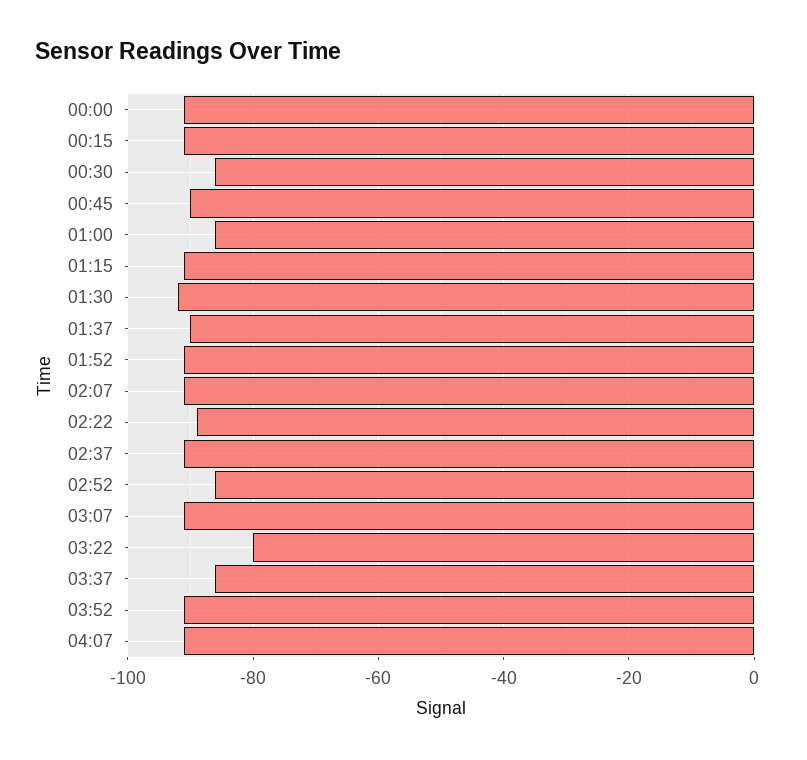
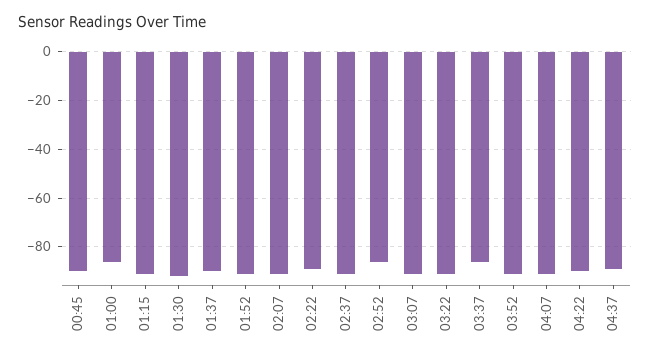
00:00: -90 -> none
00:15: -90 -> none
00:30: -85 -> none
03:22: -80 -> -90
04:22: none -> -90
04:37: none -> -90

